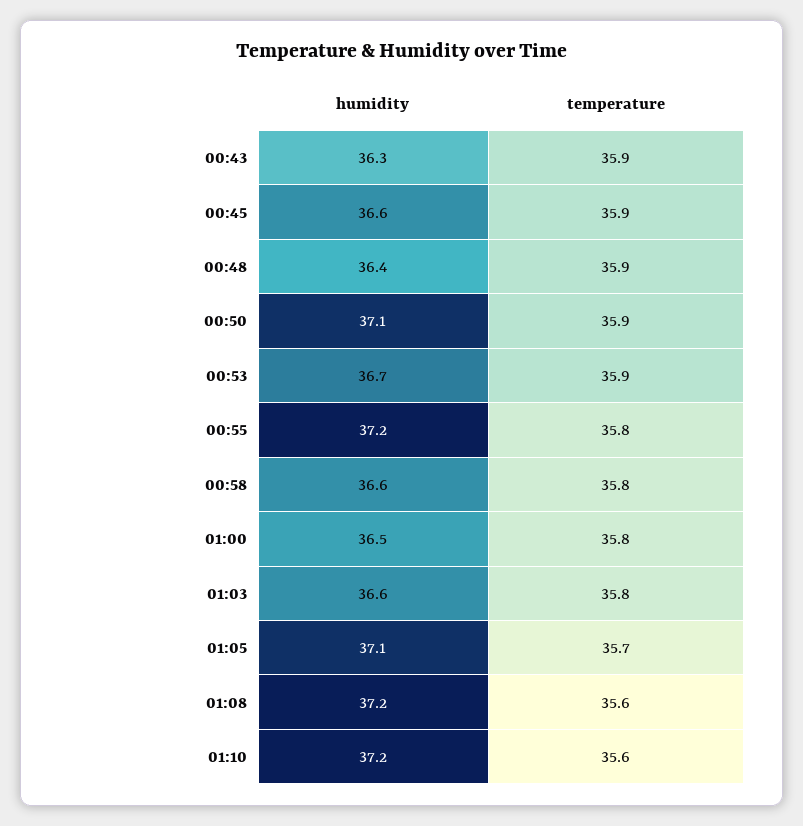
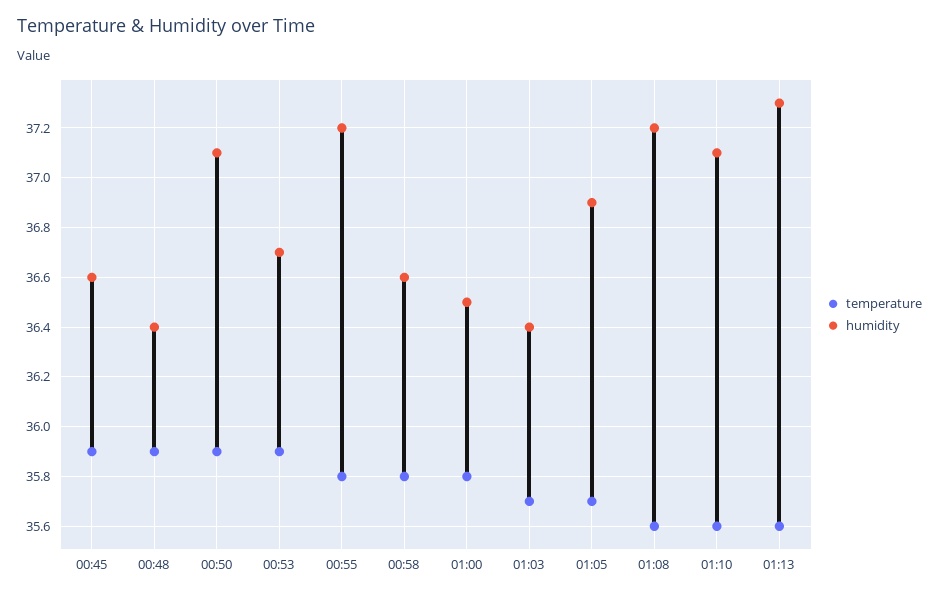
humidity, 00:43: 36.3 -> none
temperature, 00:43: 35.9 -> none
humidity, 01:03: 36.6 -> 36.4
temperature, 01:03: 35.8 -> 35.7
humidity, 01:05: 37.1 -> 36.9
humidity, 01:10: 37.2 -> 37.1
temperature, 01:13: none -> 35.6
humidity, 01:13: none -> 37.3

